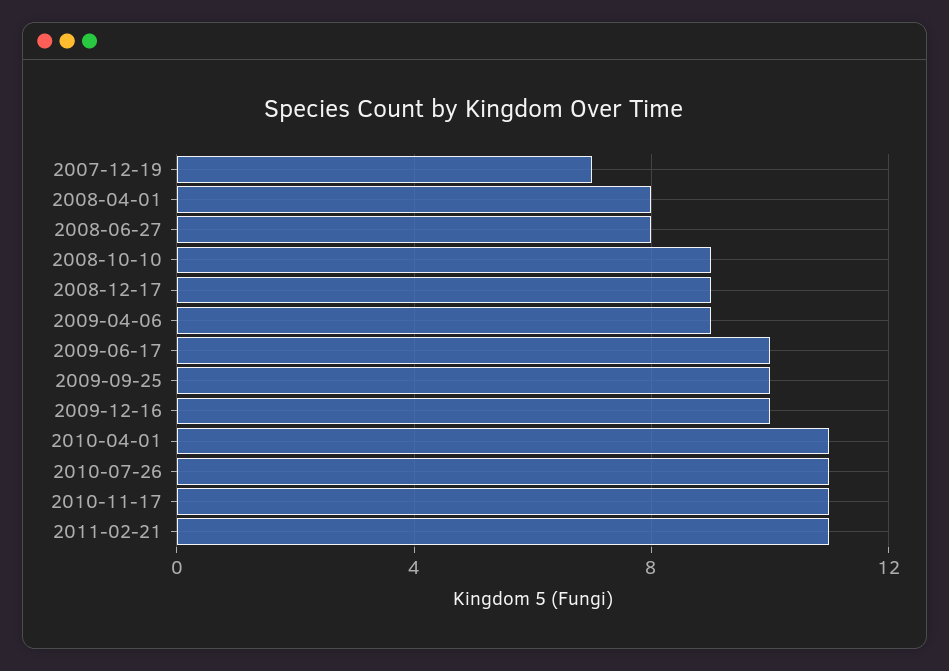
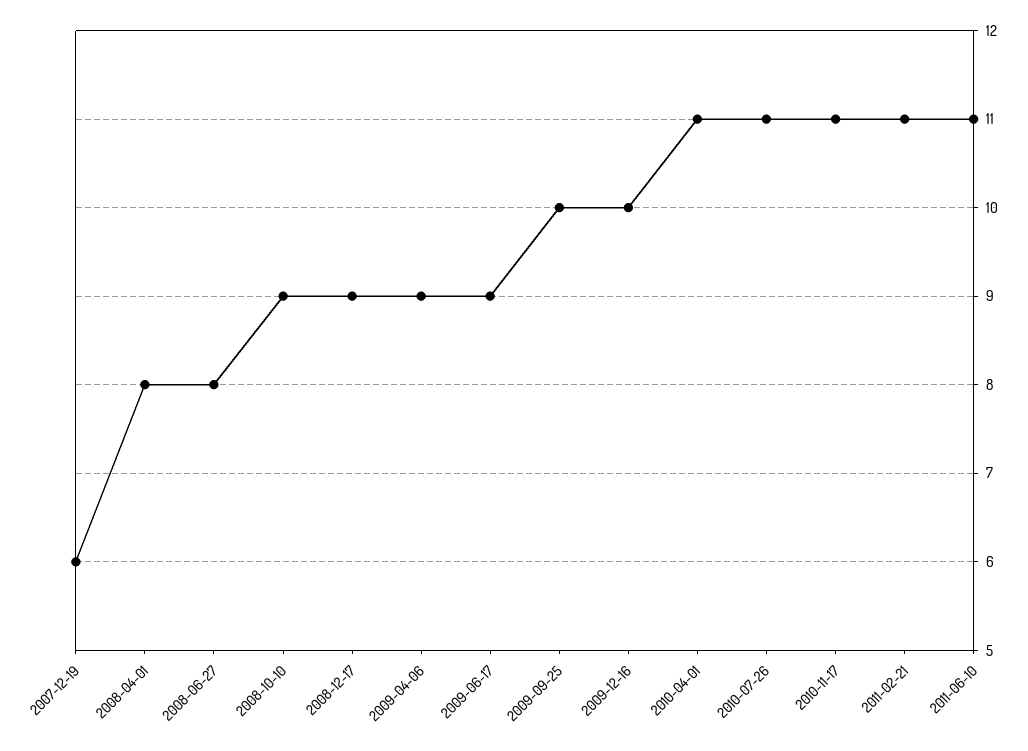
2007-12-19: 7 -> 6
2009-06-17: 10 -> 9
2011-06-10: none -> 11

